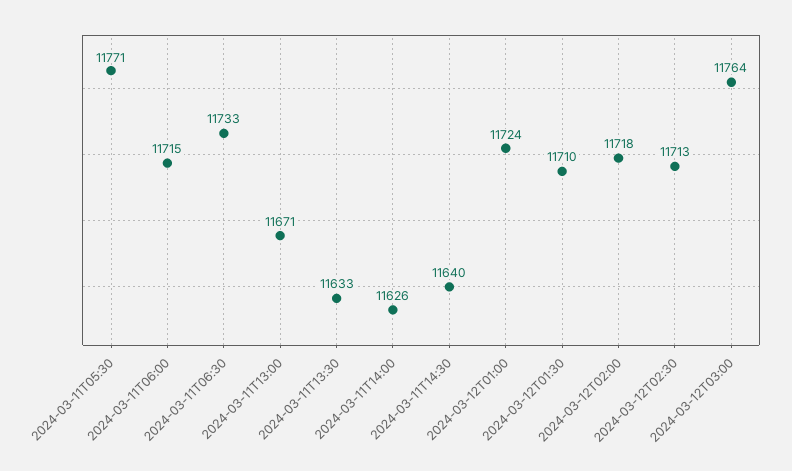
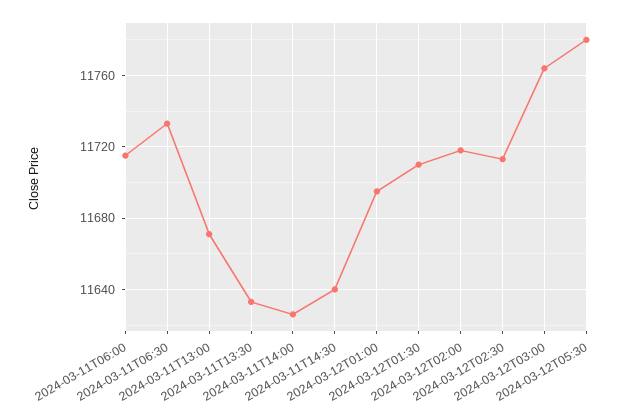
2024-03-11T05:30: 11771 -> none
2024-03-12T01:00: 11724 -> 11695
2024-03-12T05:30: none -> 11780

